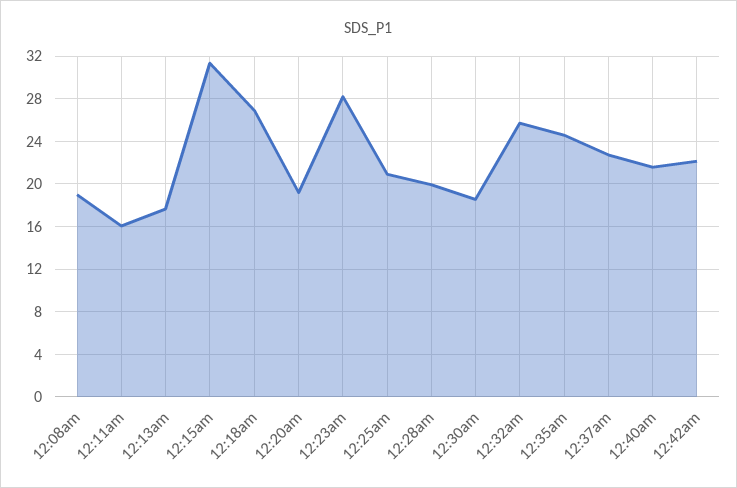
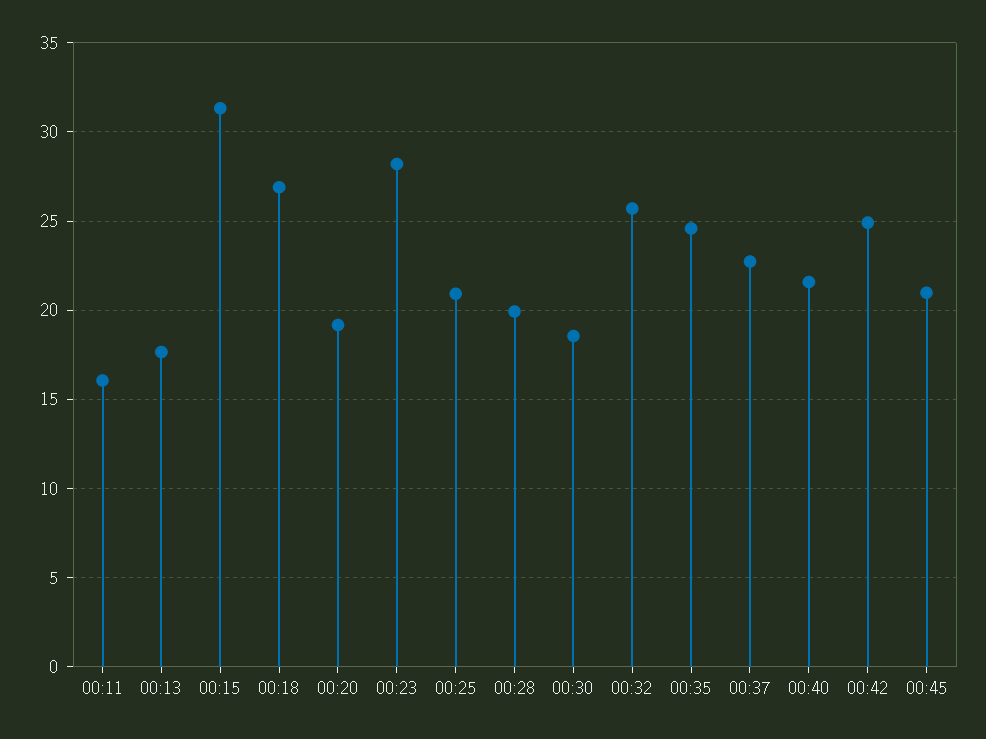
12:08am: 19 -> none
12:42am: 22 -> 25
00:45: none -> 21

